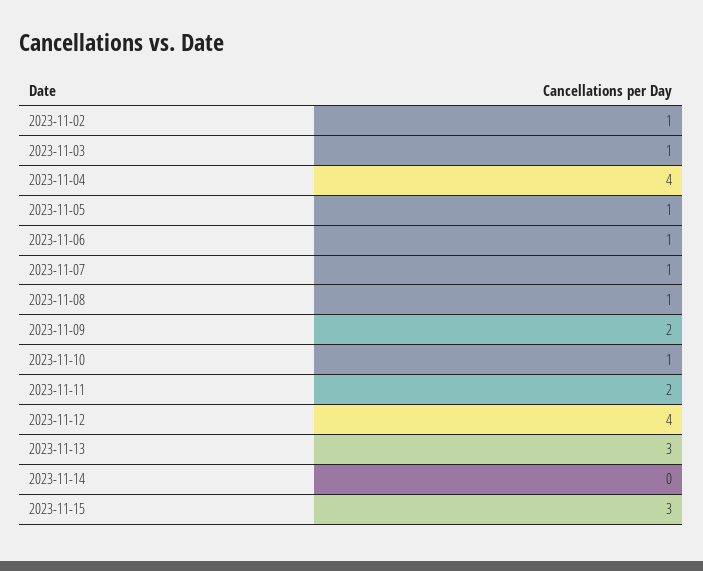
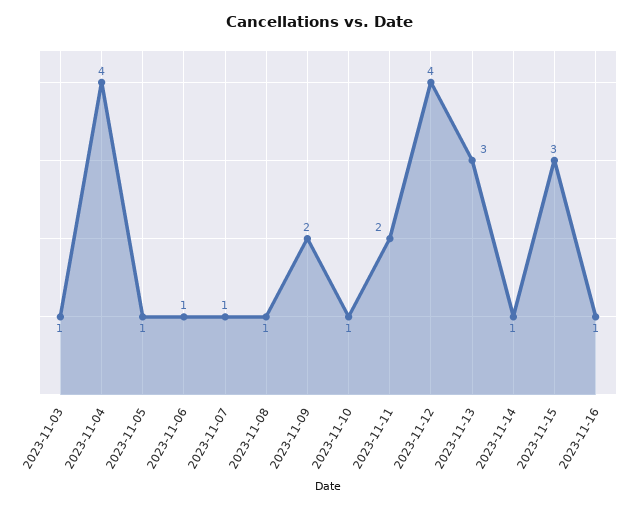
2023-11-02: 1 -> none
2023-11-14: 0 -> 1
2023-11-16: none -> 1

